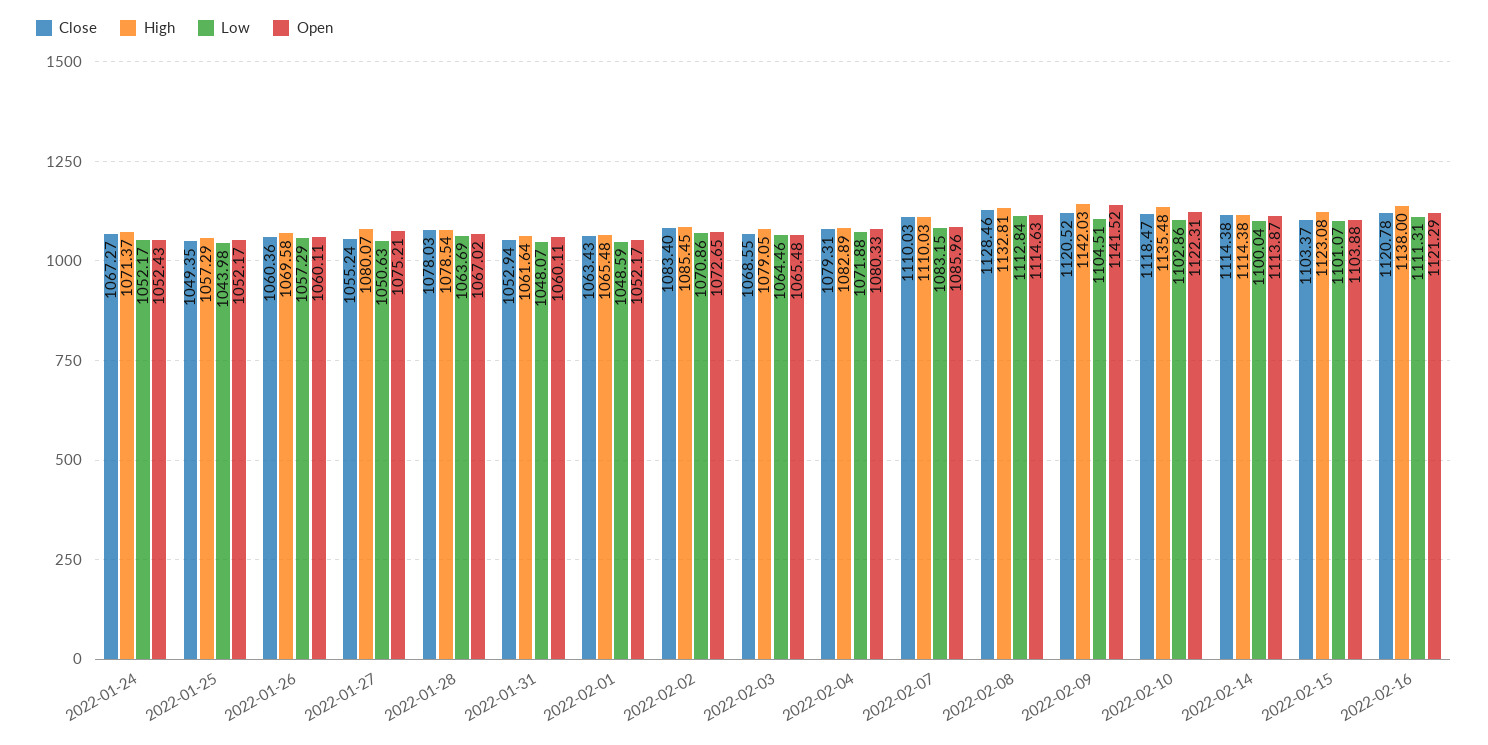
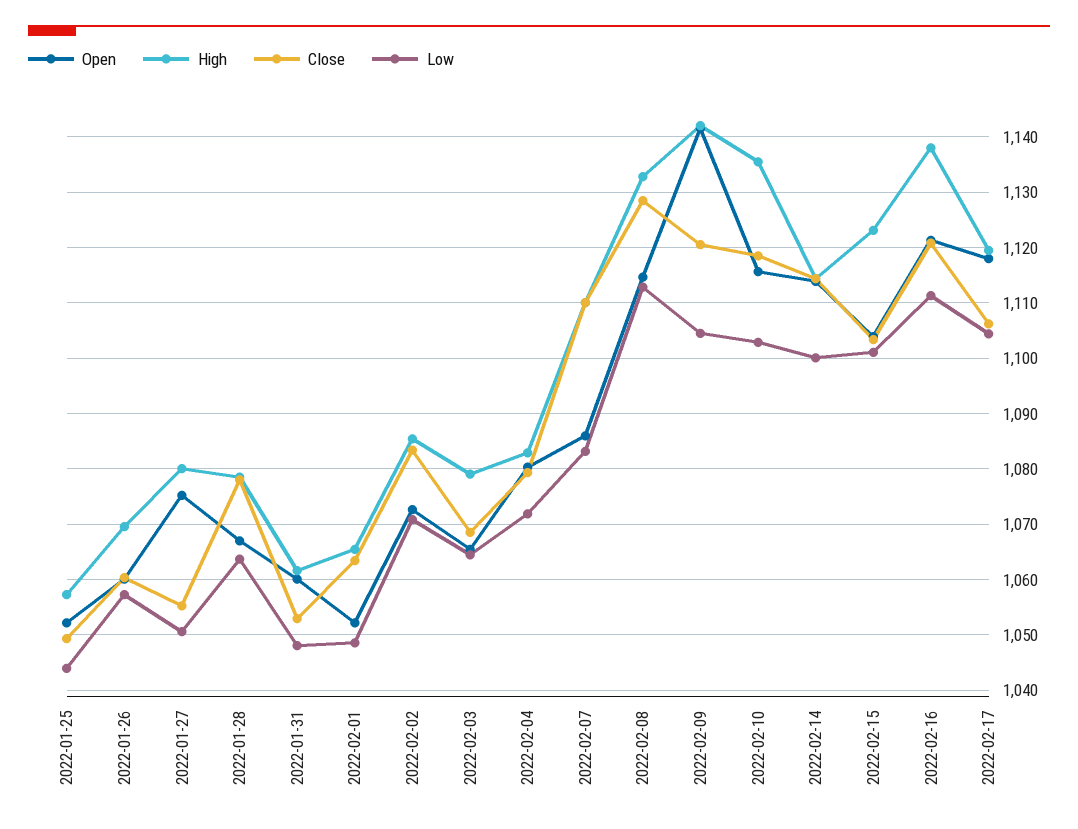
Close, 2022-01-24: 1067.27 -> none
High, 2022-01-24: 1071.37 -> none
Low, 2022-01-24: 1052.17 -> none
Open, 2022-01-24: 1052.43 -> none
Open, 2022-02-10: 1122.31 -> 1116
Open, 2022-02-17: none -> 1118
High, 2022-02-17: none -> 1120
Close, 2022-02-17: none -> 1106
Low, 2022-02-17: none -> 1104

